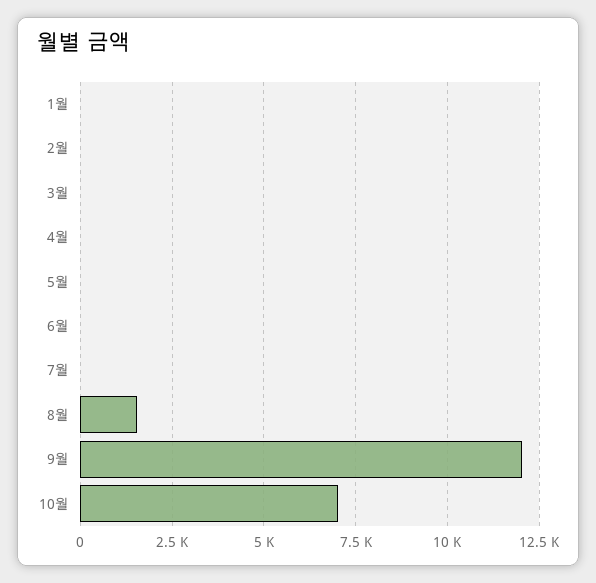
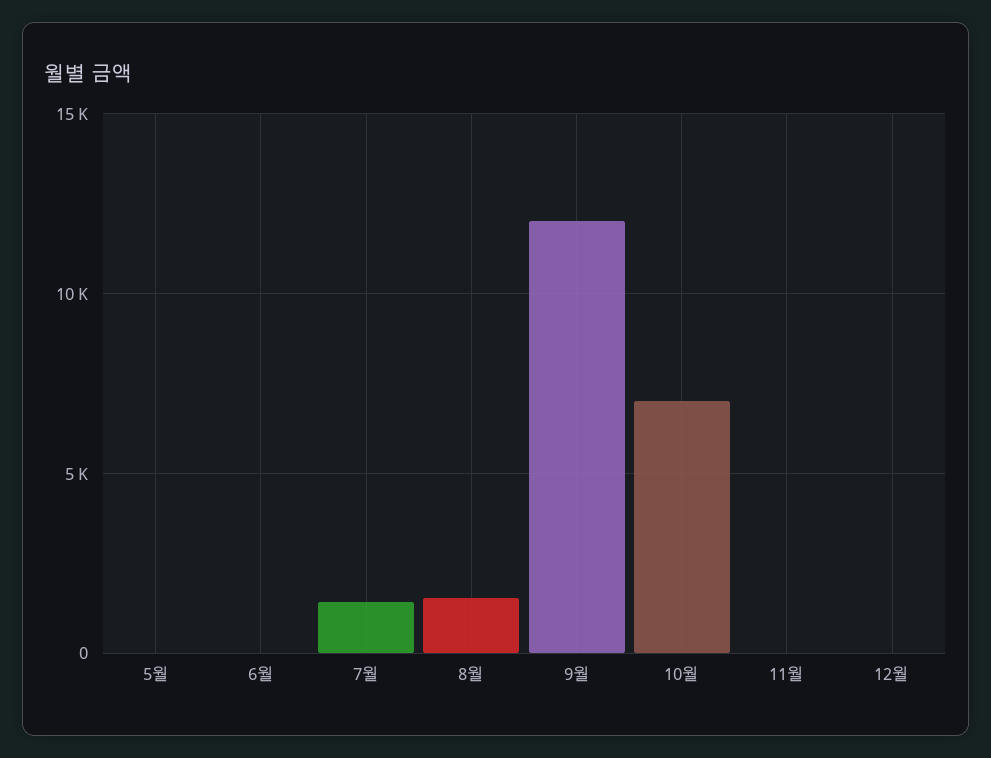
1월: 0 -> none
2월: 0 -> none
3월: 0 -> none
4월: 0 -> none
7월: 0 -> 1500
11월: none -> 0
12월: none -> 0

